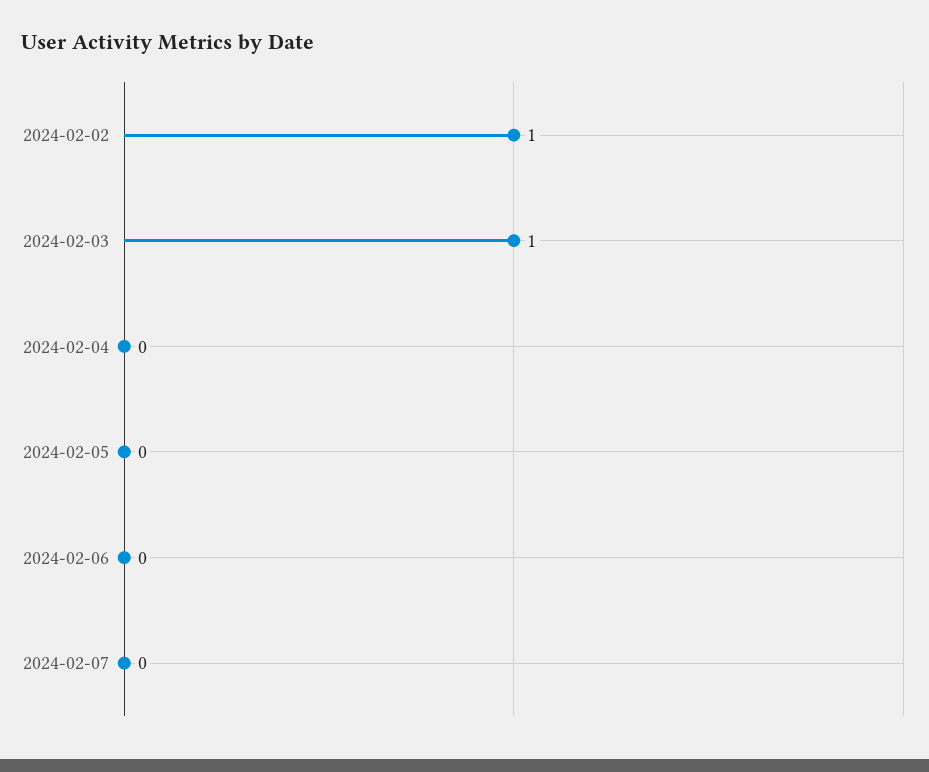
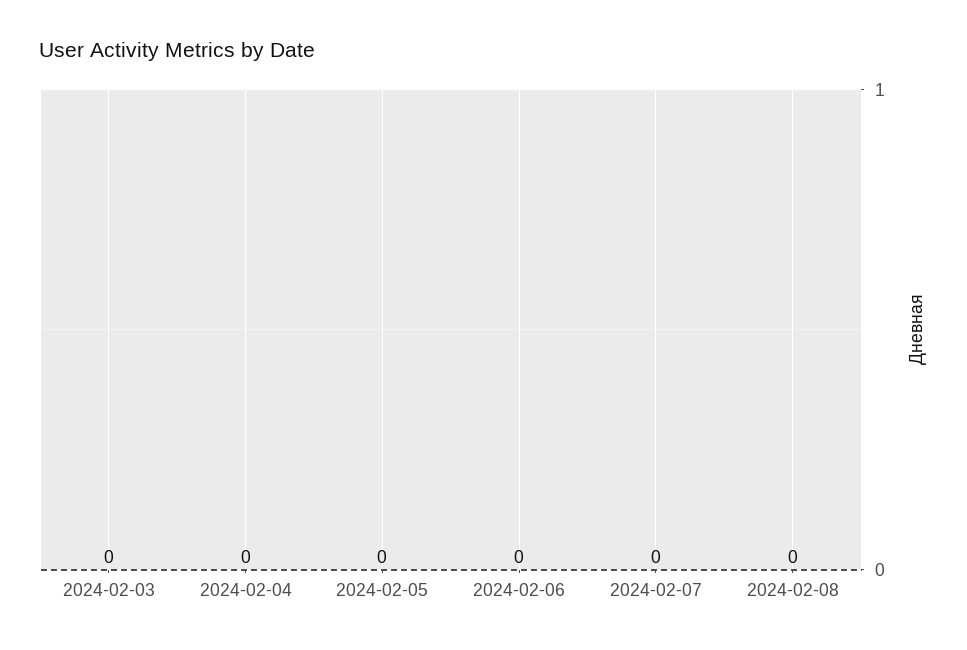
2024-02-02: 1 -> none
2024-02-03: 1 -> 0
2024-02-08: none -> 0

